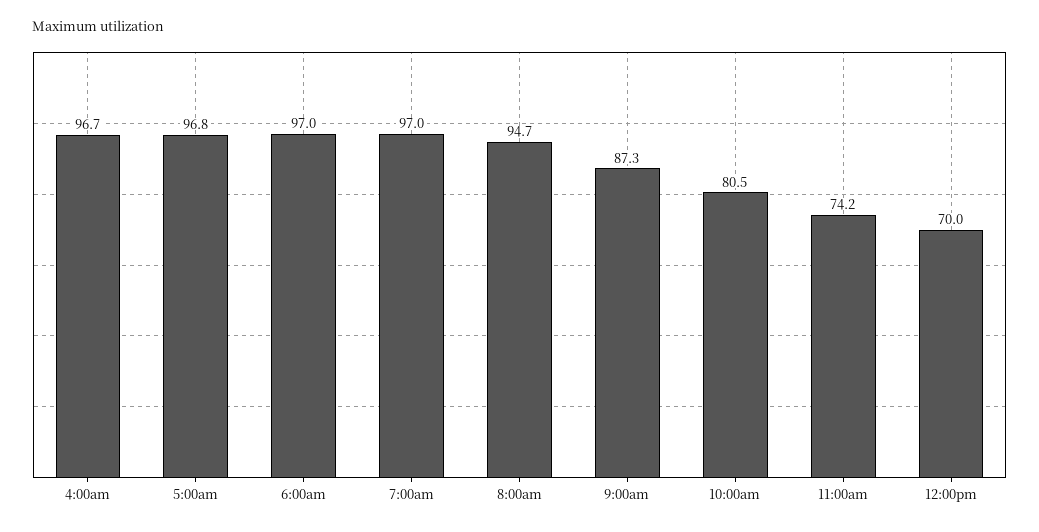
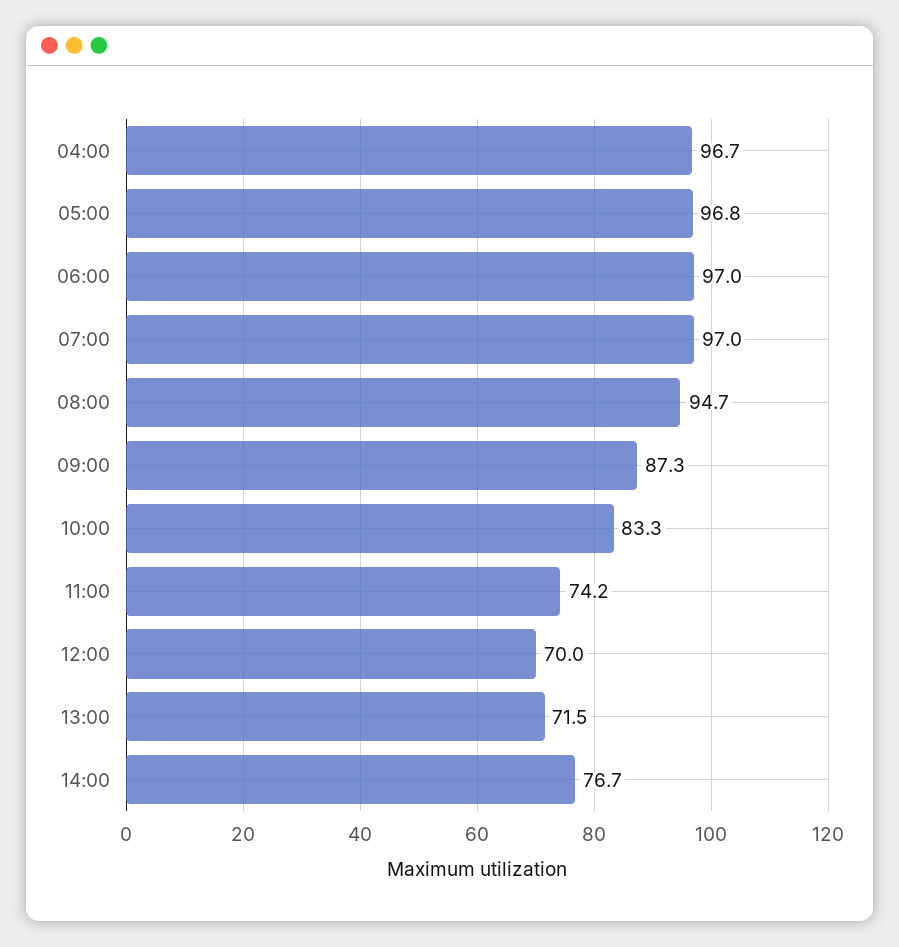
10:00am: 80.5 -> 83.3
13:00: none -> 71.5
14:00: none -> 76.7

